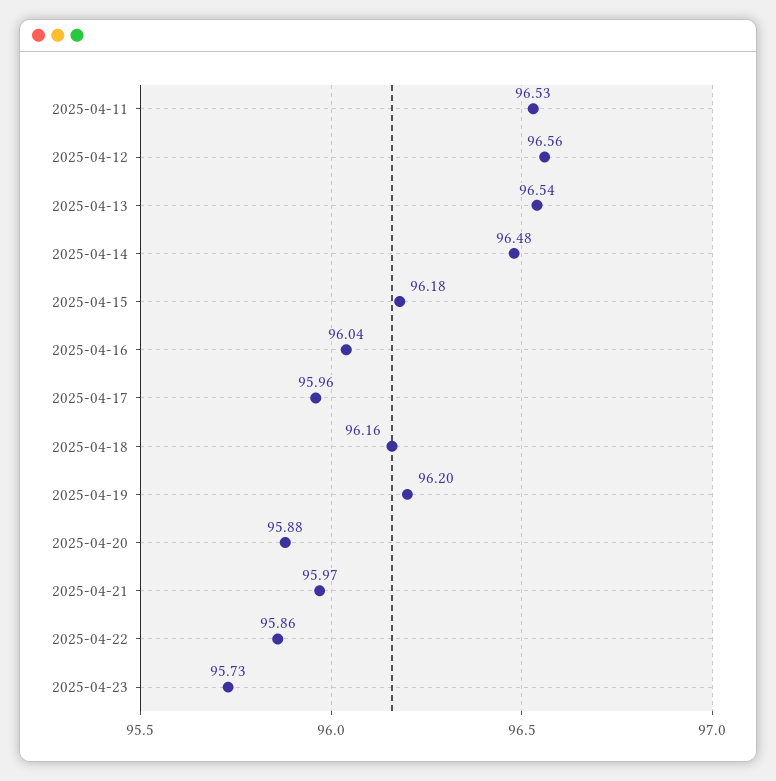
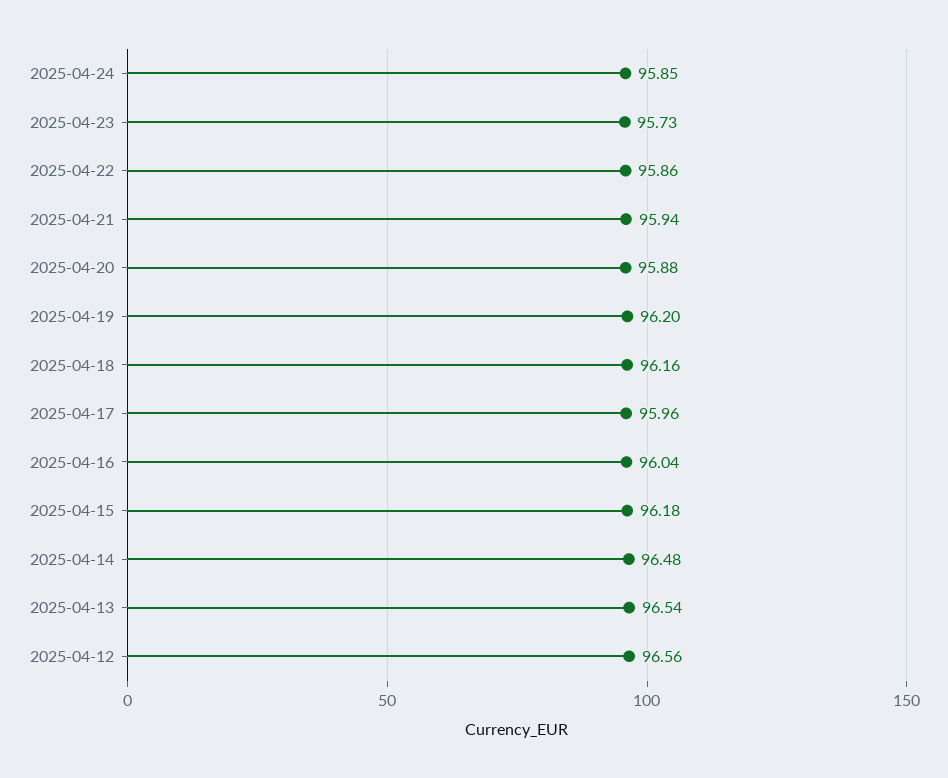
2025-04-11: 96.53 -> none
2025-04-21: 95.97 -> 95.94
2025-04-24: none -> 95.85

